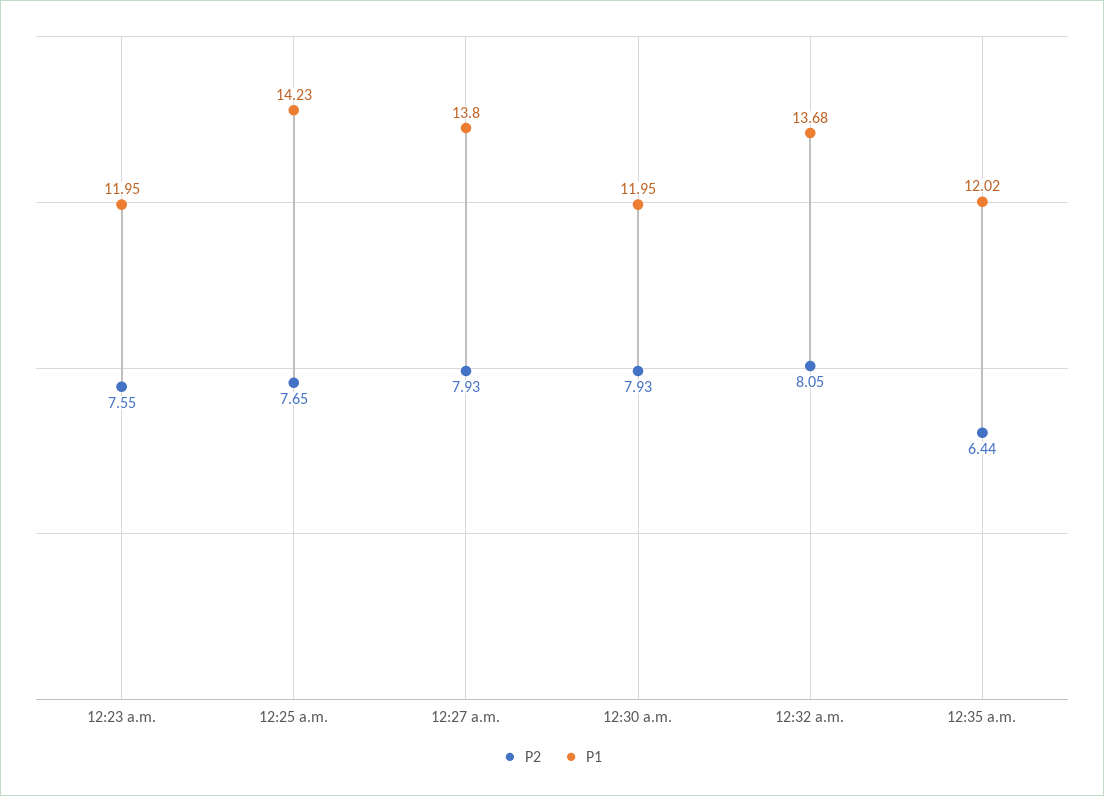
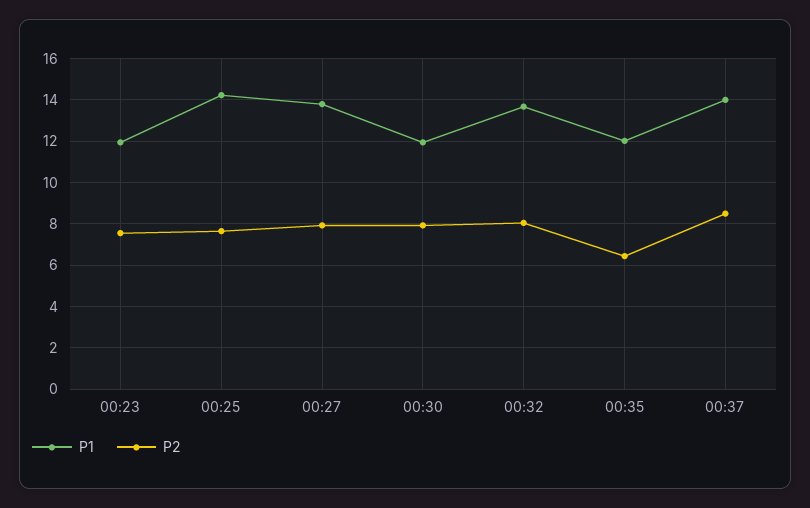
P1, 00:37: none -> 14
P2, 00:37: none -> 8.5

